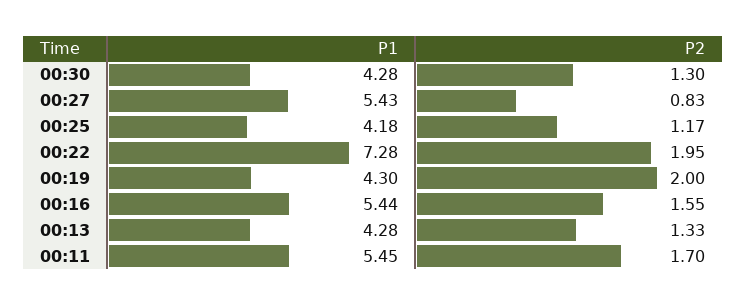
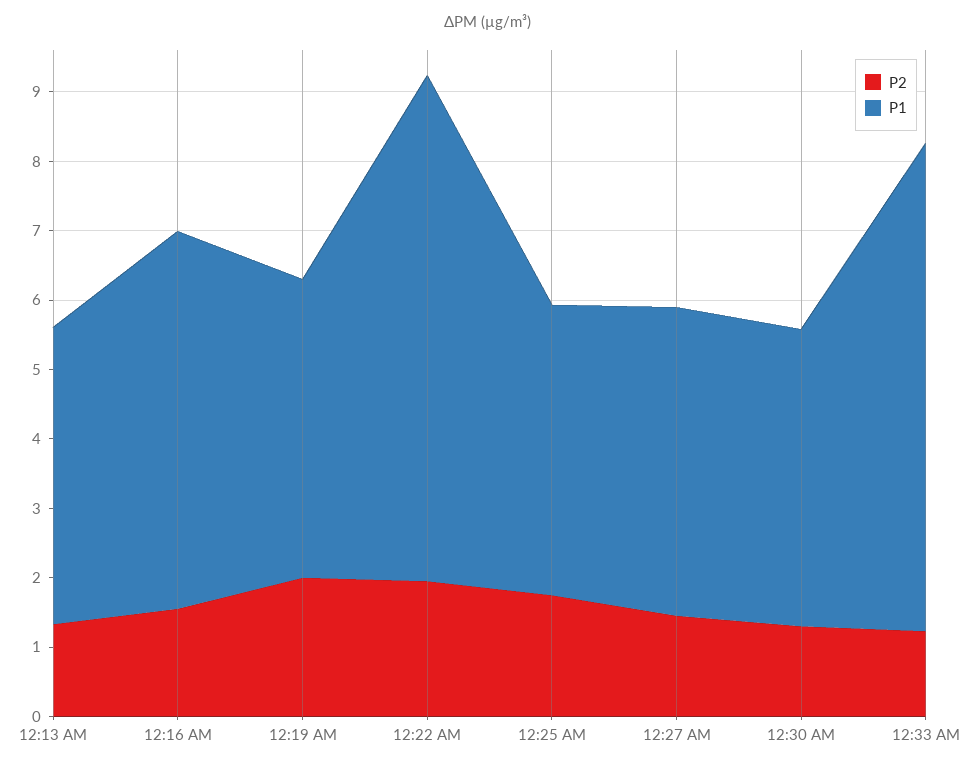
P1, 00:27: 5.43 -> 4.4
P2, 00:27: 0.83 -> 1.4
P2, 00:25: 1.17 -> 1.8
P1, 00:11: 5.45 -> none
P2, 00:11: 1.7 -> none
P2, 12:33 AM: none -> 1.2
P1, 12:33 AM: none -> 7

